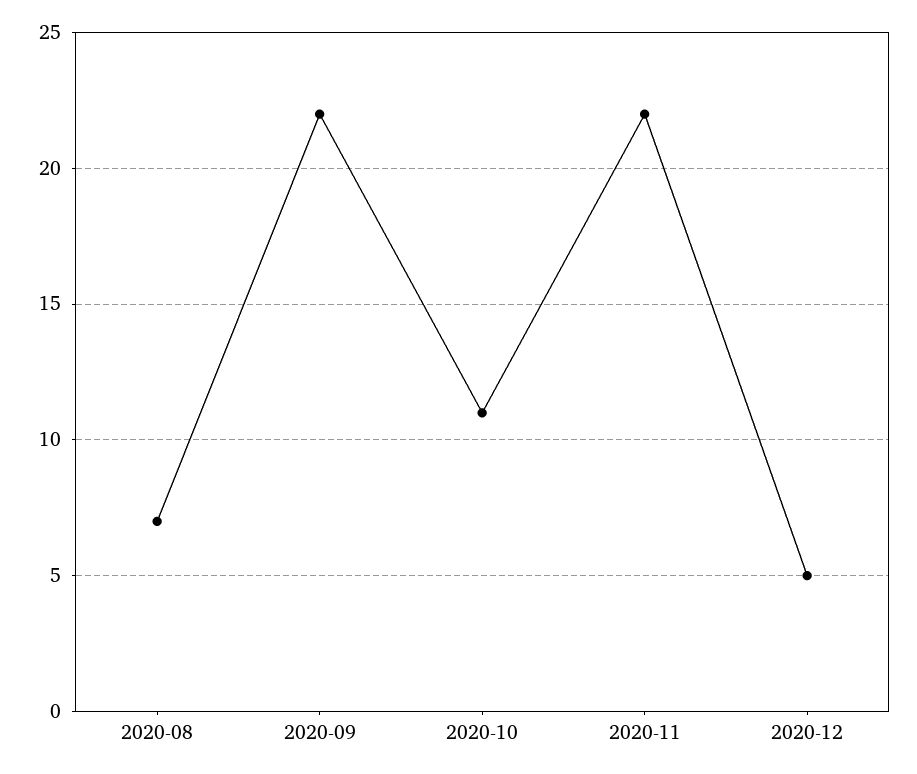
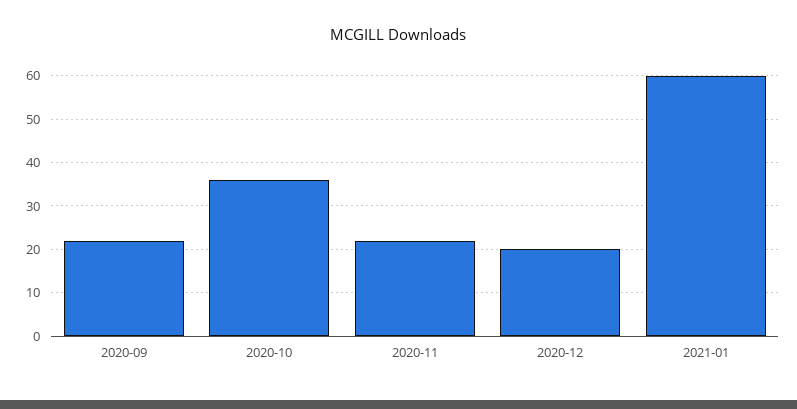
2020-08: 7 -> none
2020-10: 11 -> 35
2020-12: 5 -> 20
2021-01: none -> 60

